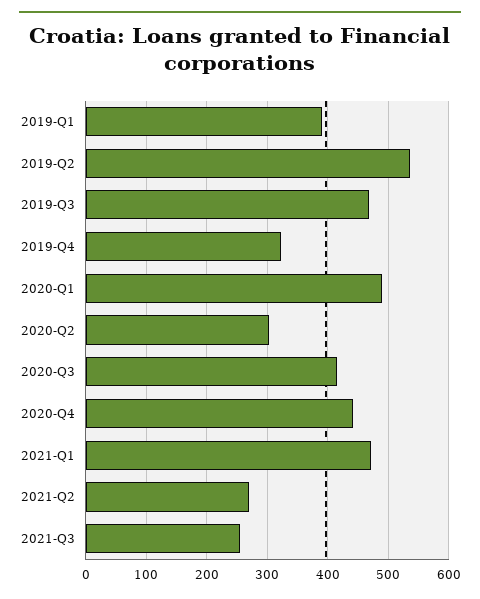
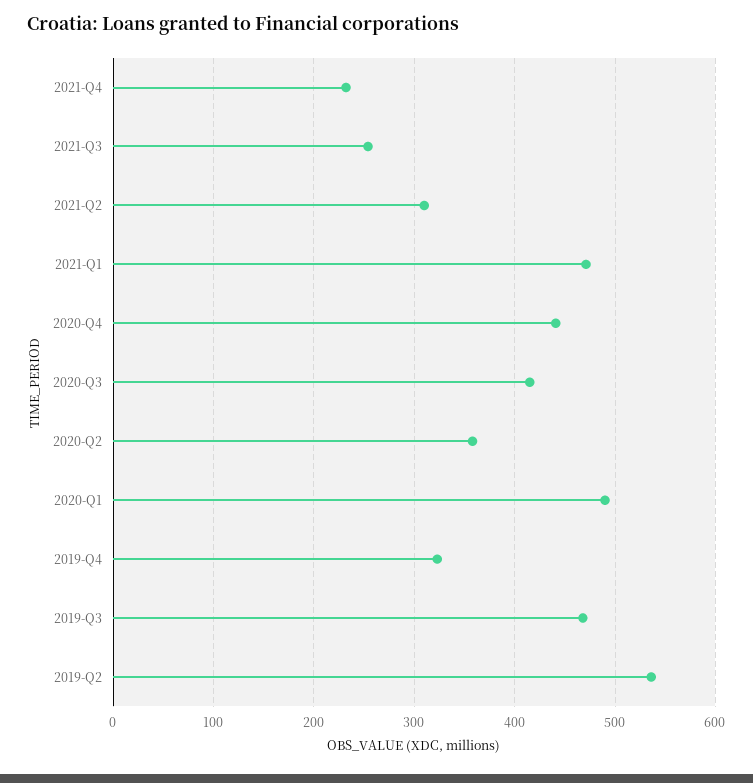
2019-Q1: 390 -> none
2020-Q2: 300 -> 360
2021-Q2: 270 -> 310
2021-Q4: none -> 230

